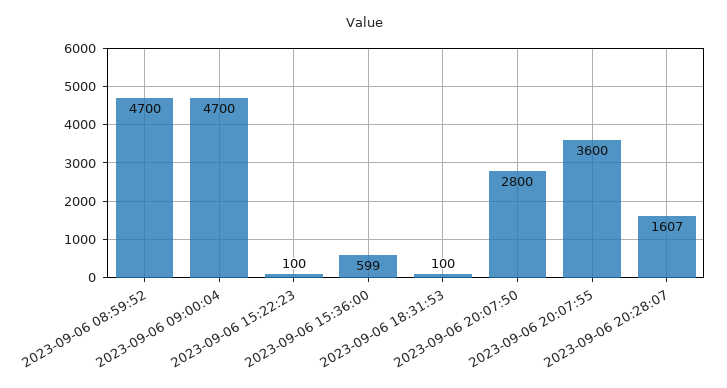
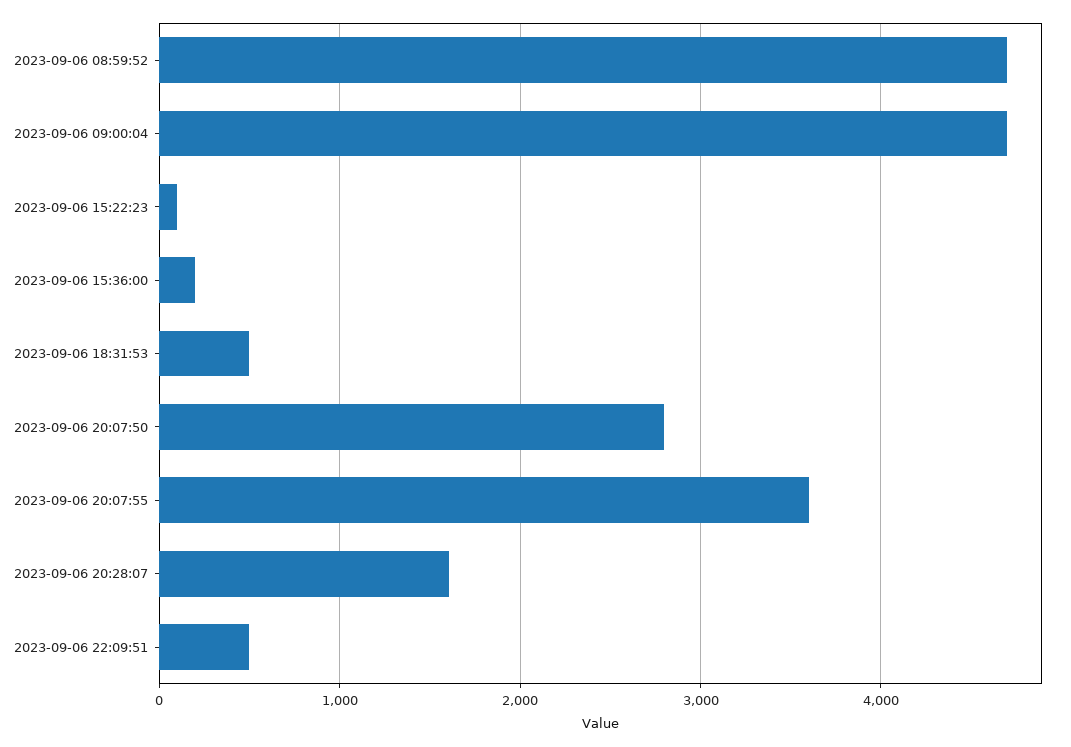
2023-09-06 15:36:00: 599 -> 200
2023-09-06 18:31:53: 100 -> 500
2023-09-06 22:09:51: none -> 500

